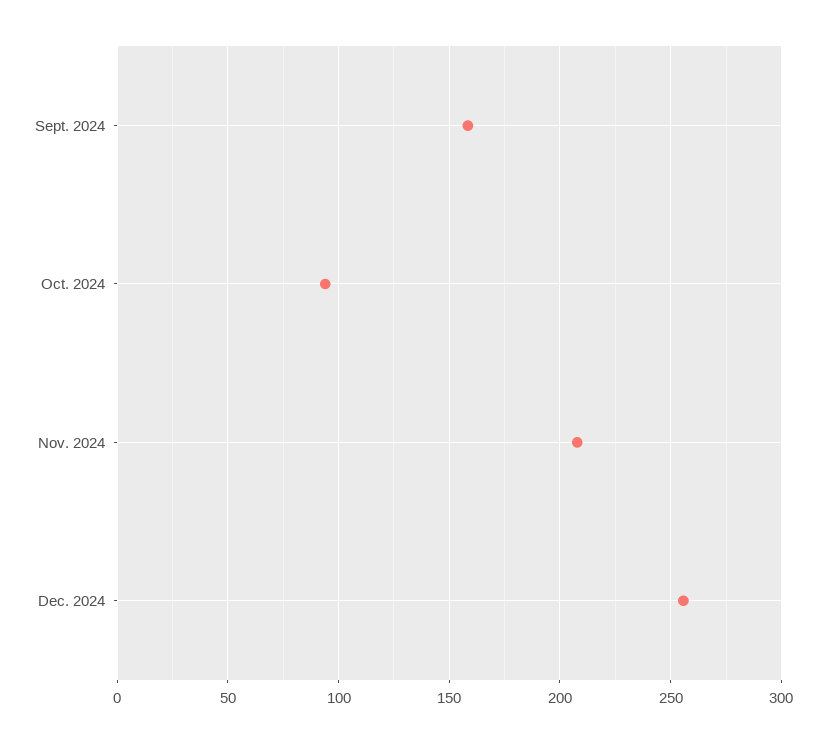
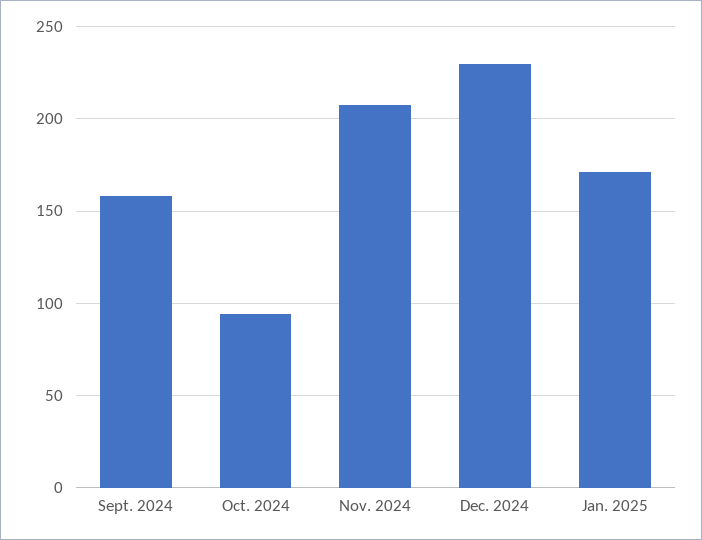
Dec. 2024: 255 -> 230
Jan. 2025: none -> 170

